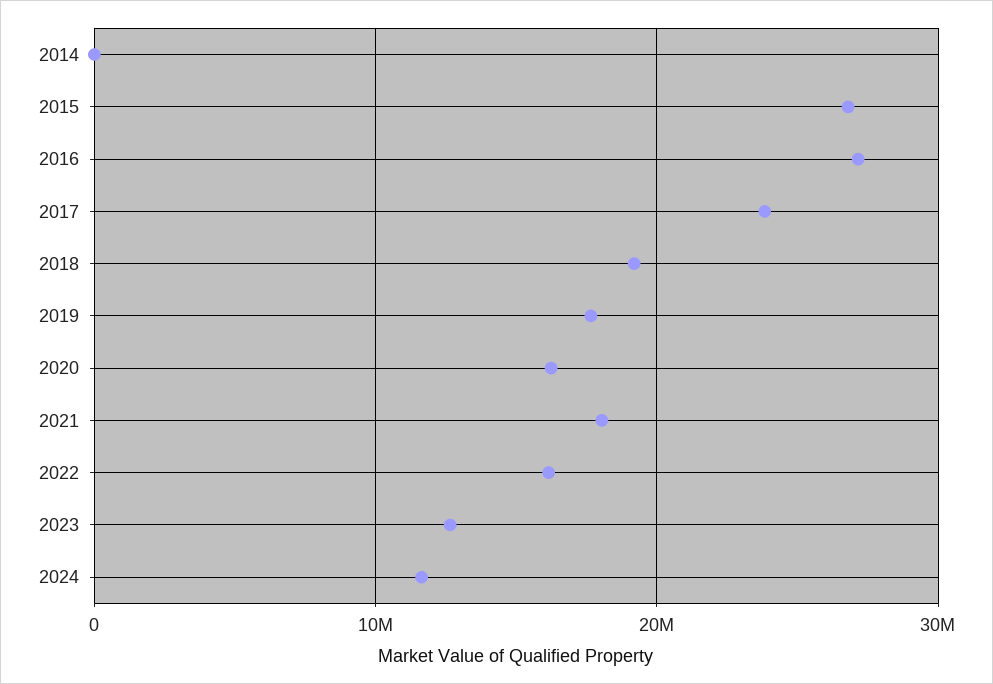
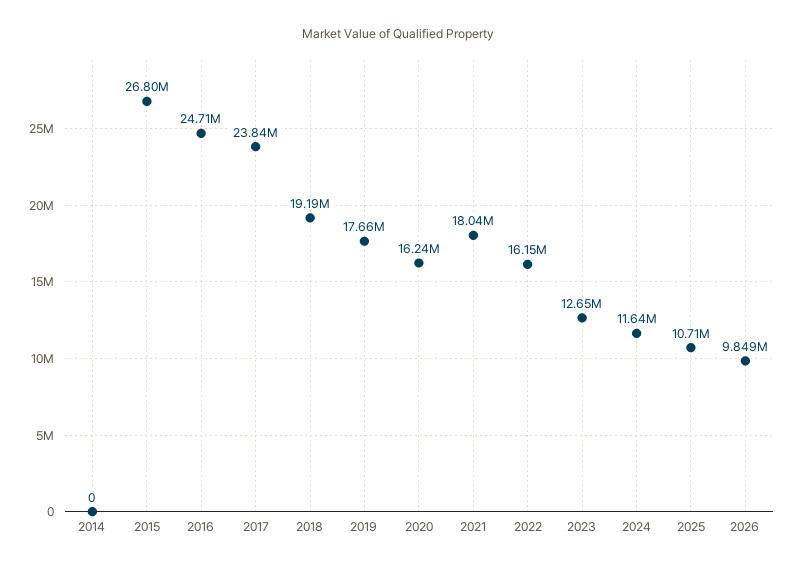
2016: 27000000 -> 24710000
2025: none -> 10710000
2026: none -> 9849000

